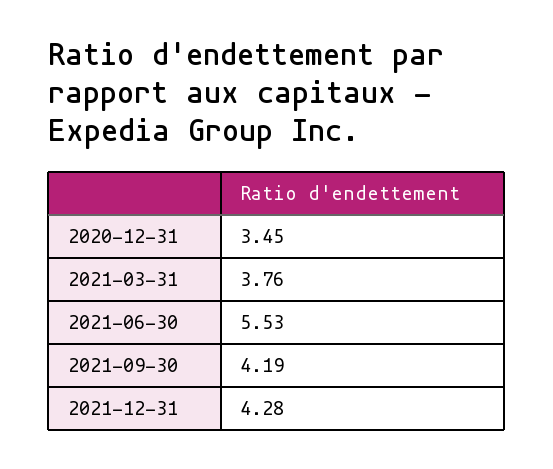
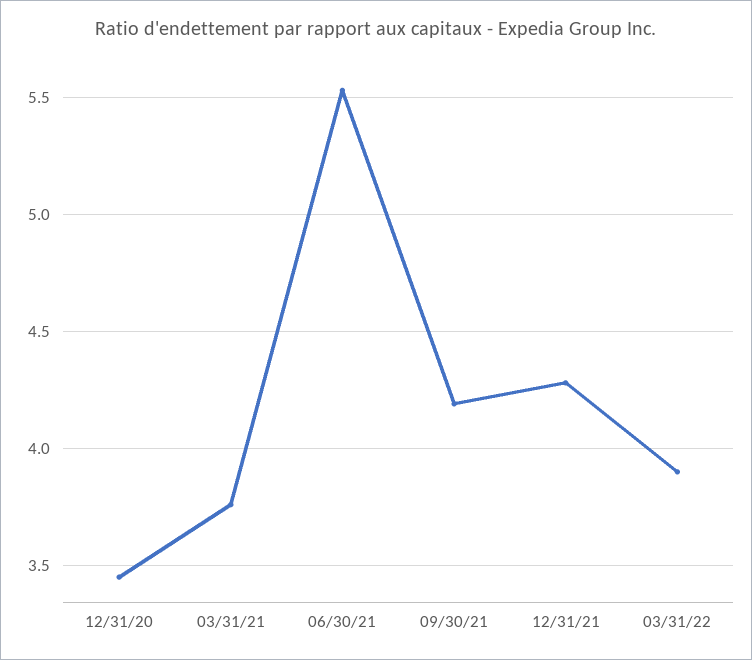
03/31/22: none -> 3.9

